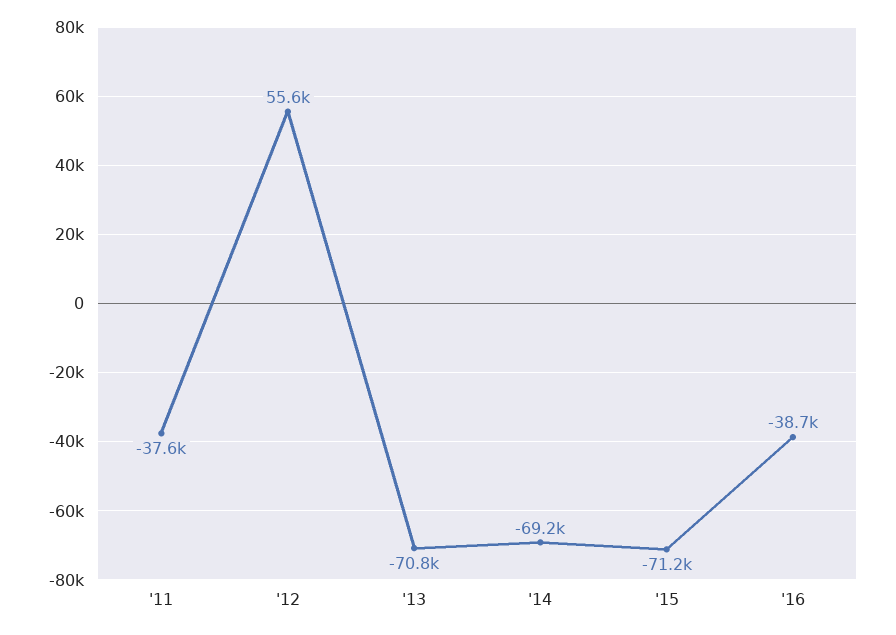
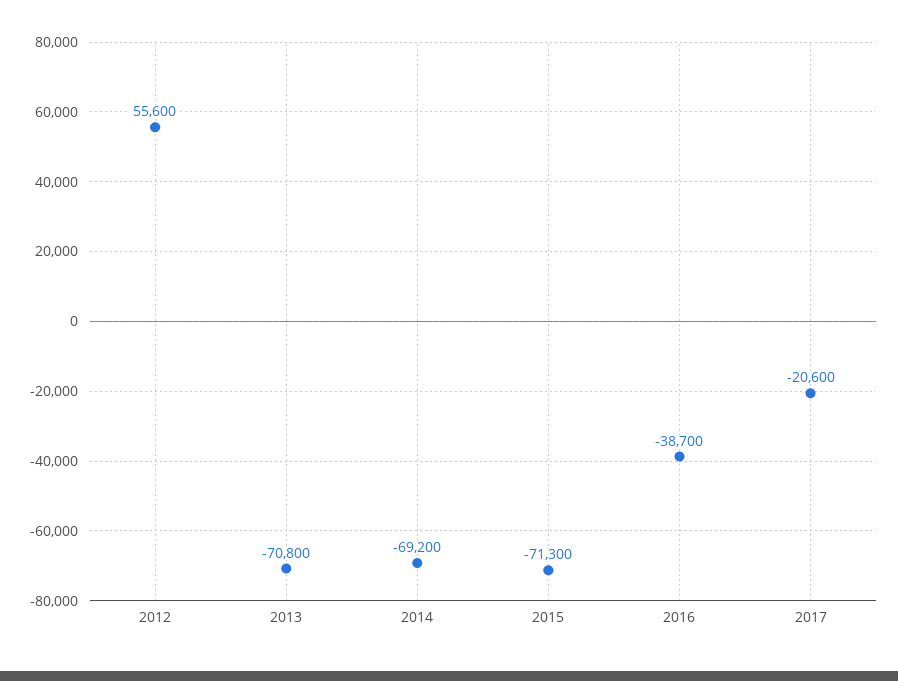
'11: -37600 -> none
'15: -71200 -> -71300
2017: none -> -20600

